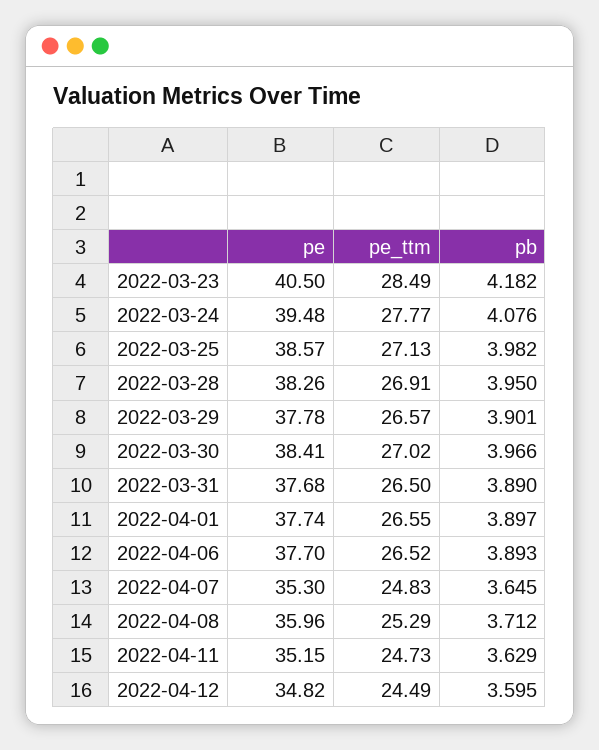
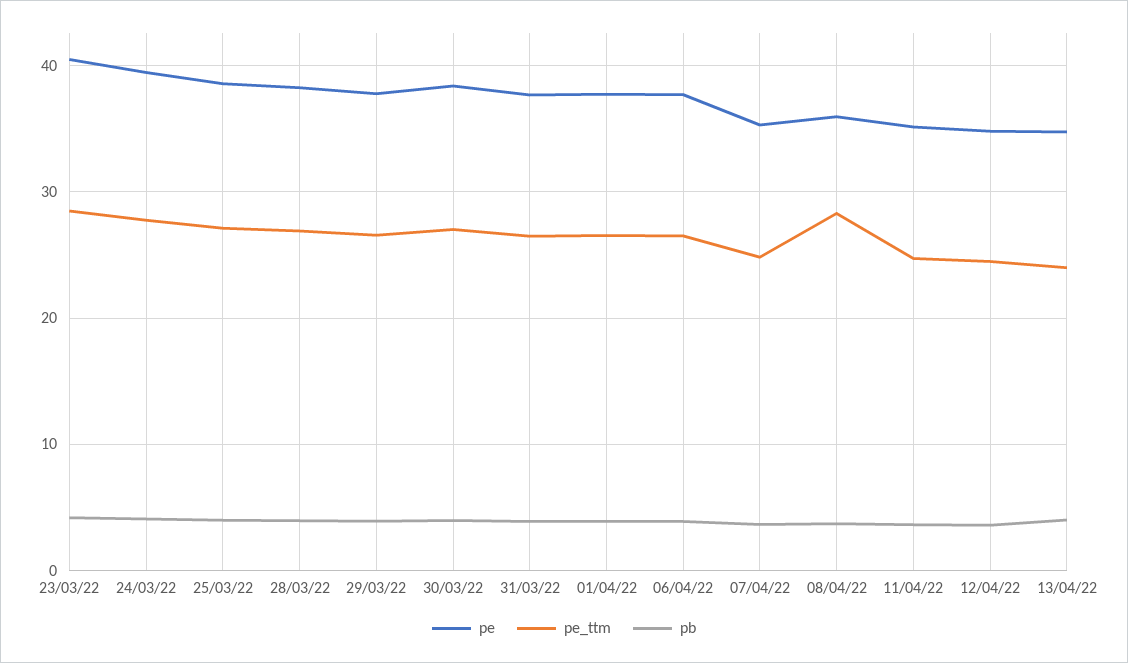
pe_ttm, 2022-04-08: 25.29 -> 28
pe, 13/04/22: none -> 35
pe_ttm, 13/04/22: none -> 24
pb, 13/04/22: none -> 4

